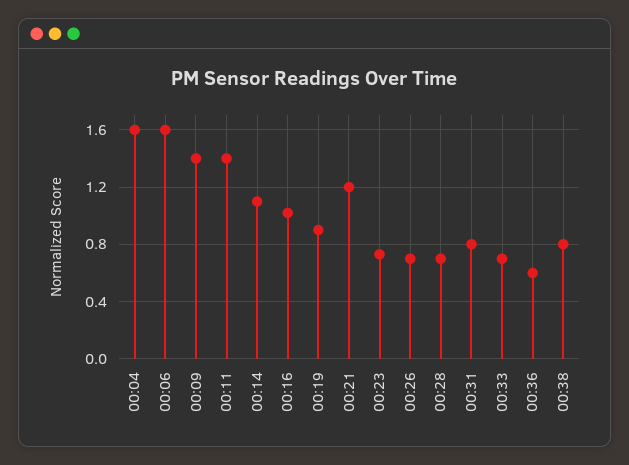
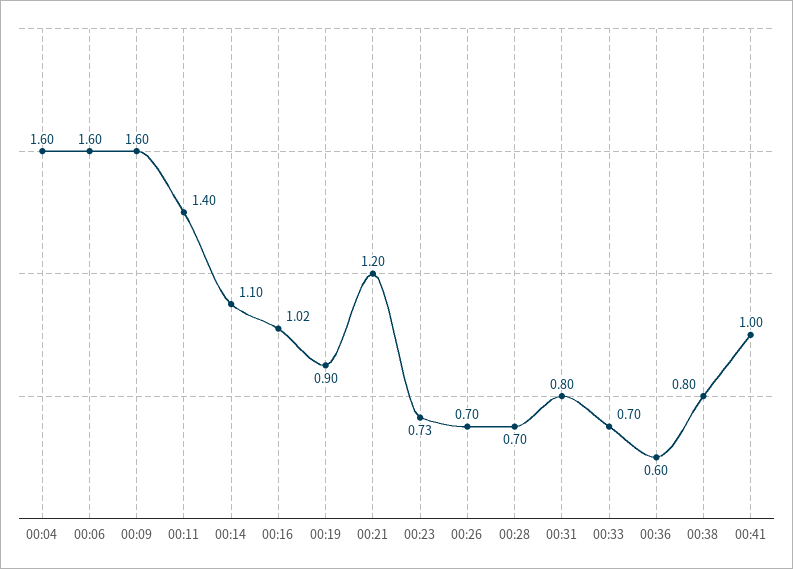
00:09: 1.4 -> 1.6
00:41: none -> 1

